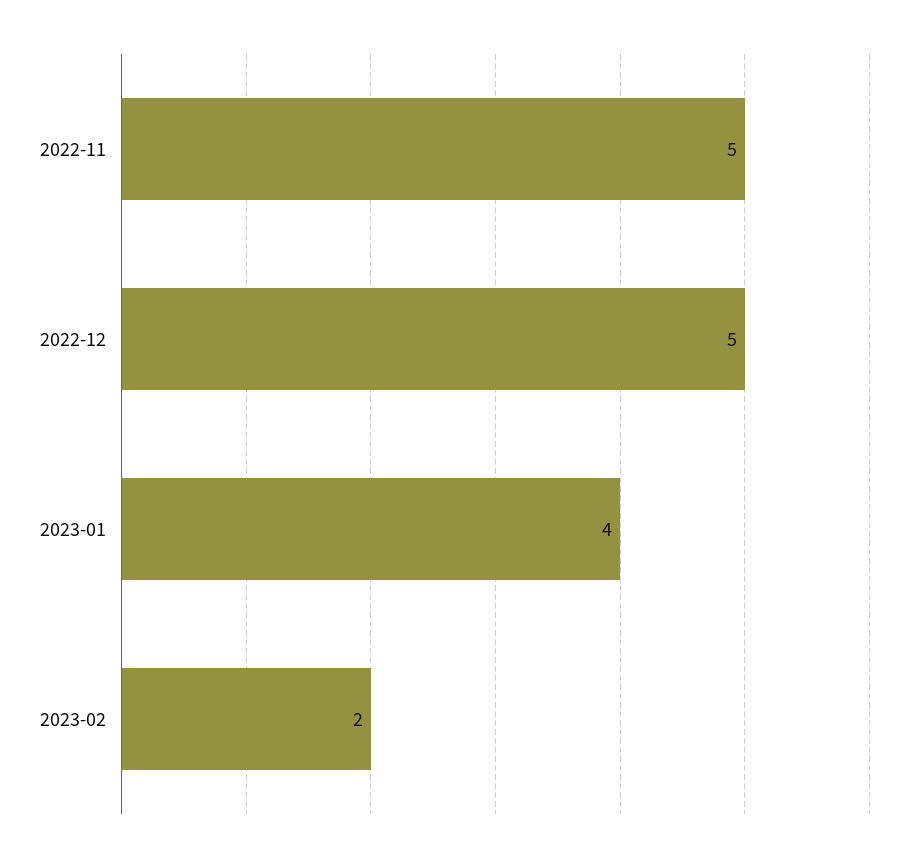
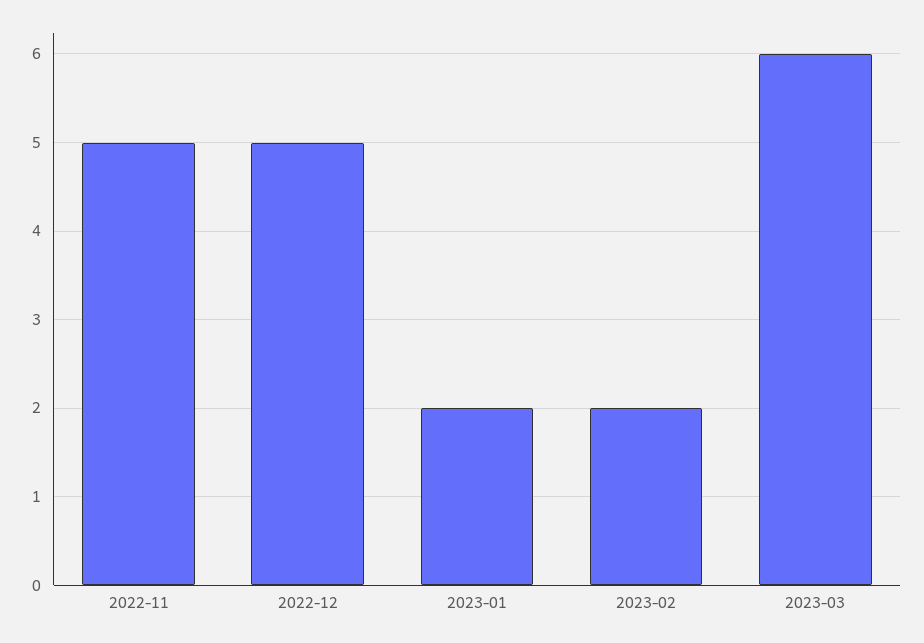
2023-01: 4 -> 2
2023-03: none -> 6

